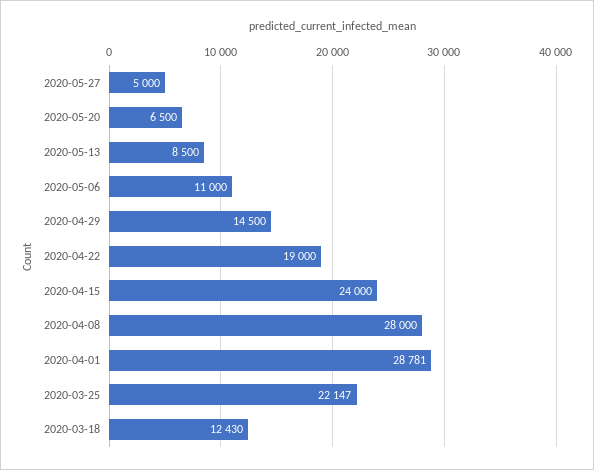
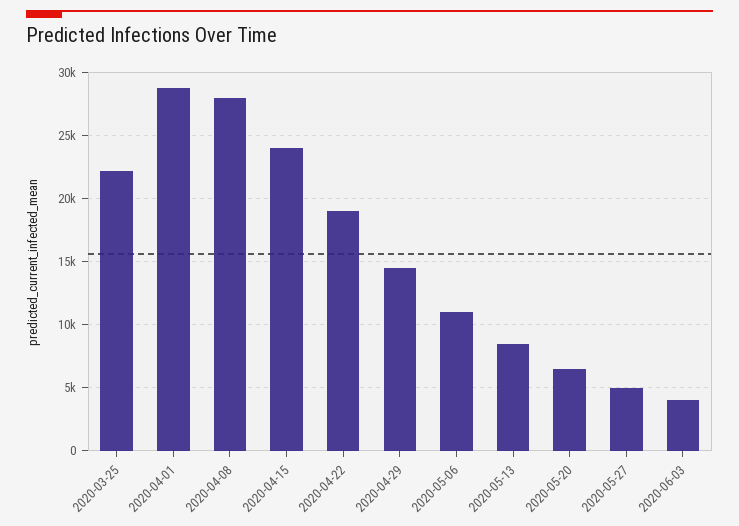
2020-03-18: 12430 -> none
2020-06-03: none -> 4000

